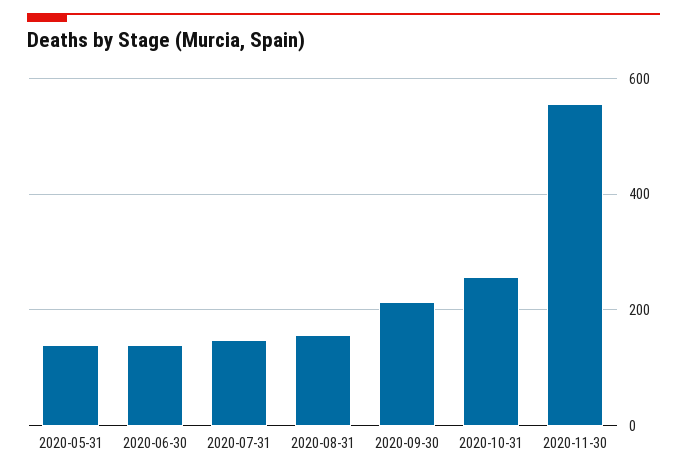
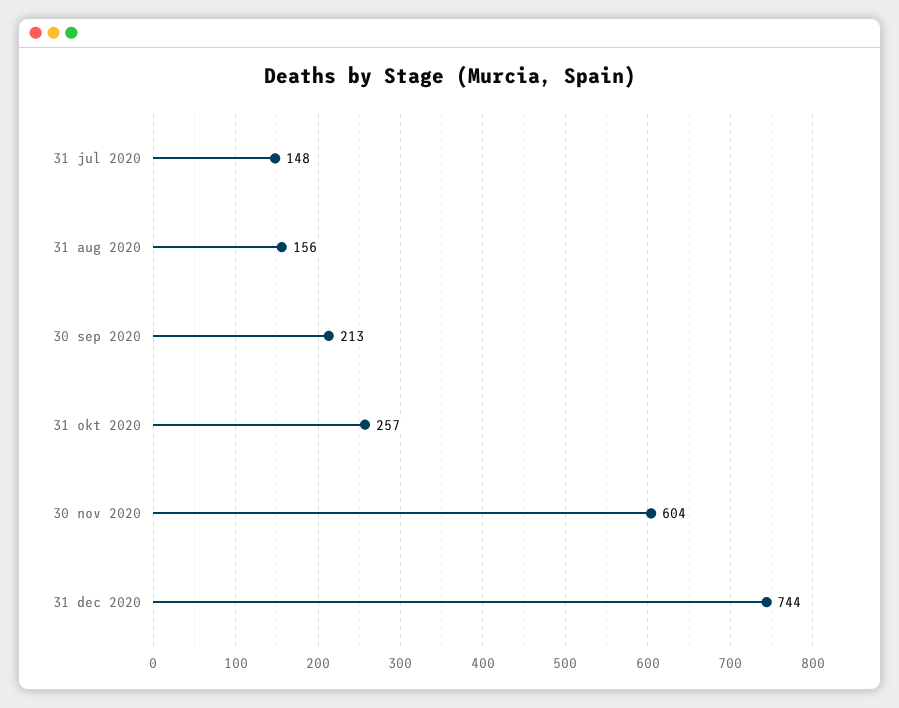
2020-05-31: 140 -> none
2020-06-30: 140 -> none
2020-11-30: 560 -> 604
31 dec 2020: none -> 744

